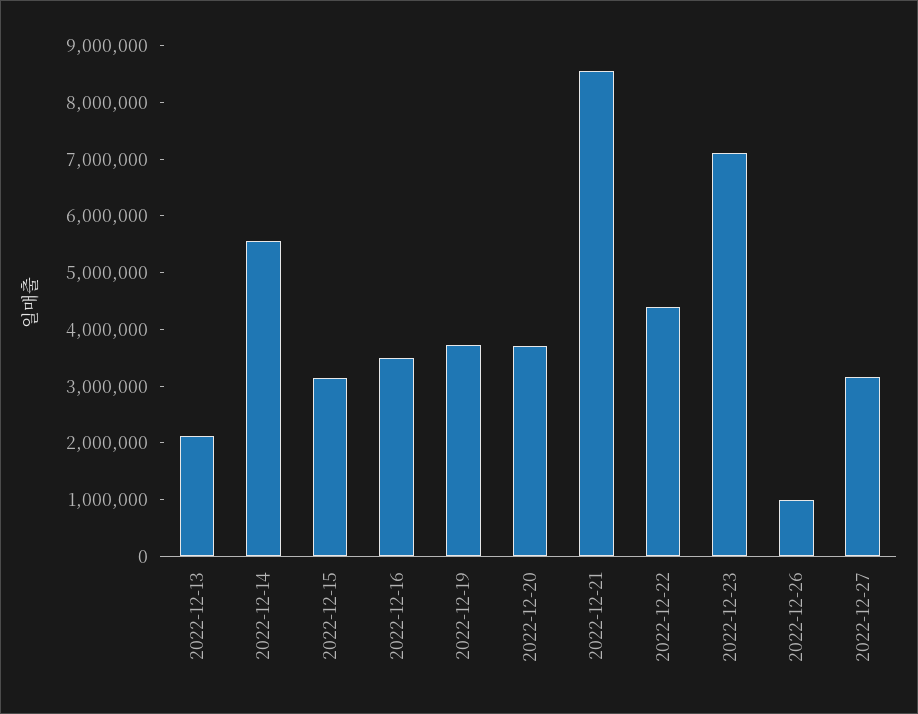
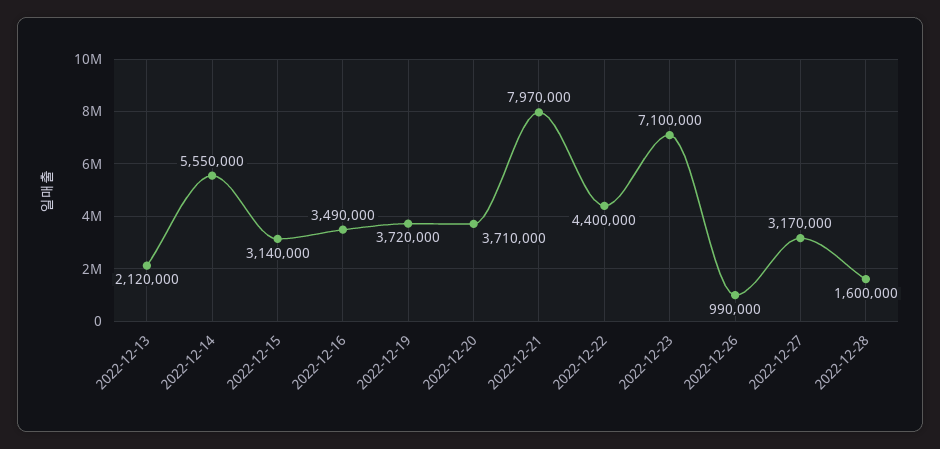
2022-12-21: 8600000 -> 7970000
2022-12-28: none -> 1600000

